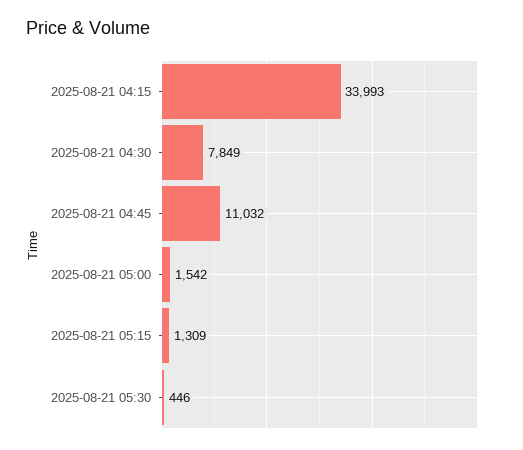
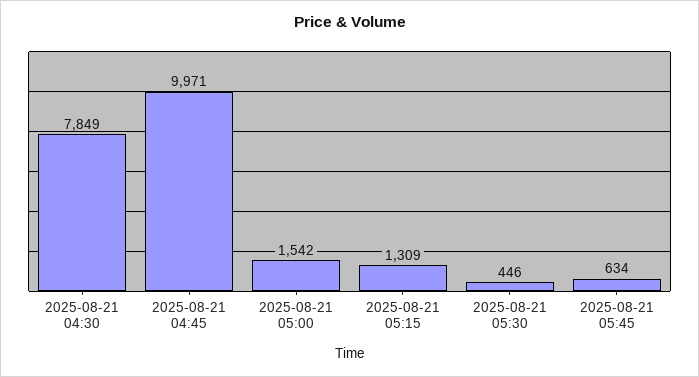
2025-08-21 04:15: 33993 -> none
2025-08-21 04:45: 11032 -> 9971
2025-08-21 05:45: none -> 634

